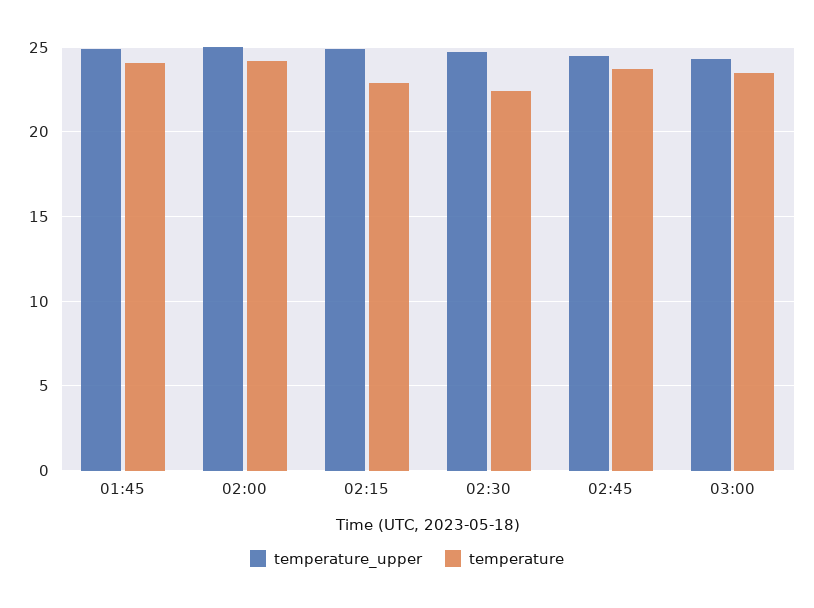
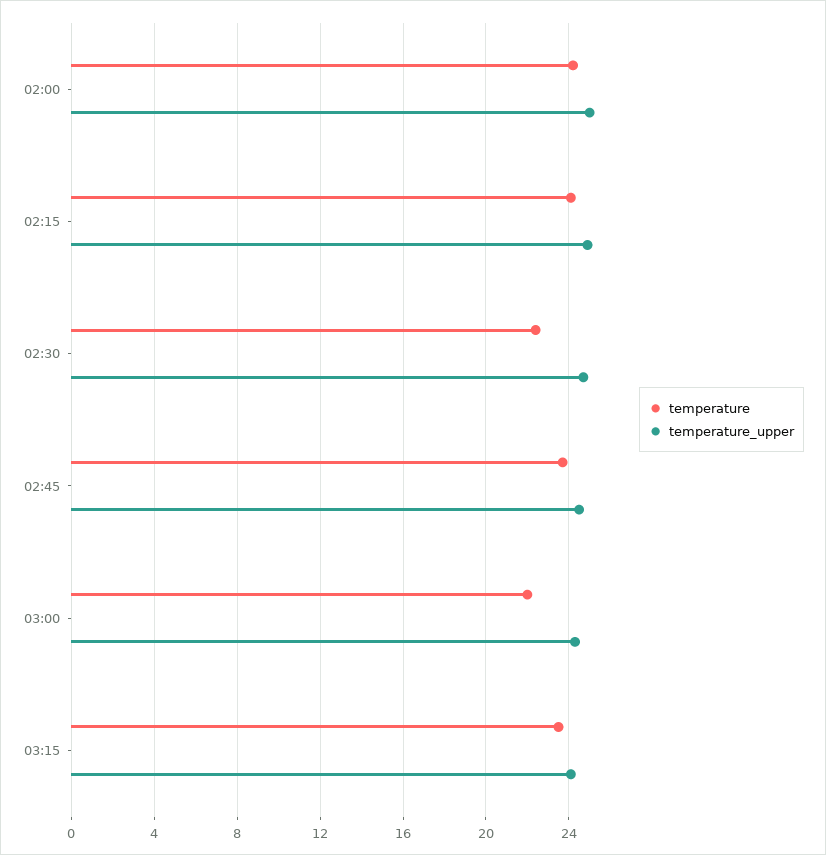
temperature_upper, 01:45: 25 -> none
temperature, 01:45: 24 -> none
temperature, 02:15: 23 -> 24
temperature, 03:00: 23.5 -> 22
temperature, 03:15: none -> 23.5
temperature_upper, 03:15: none -> 24

